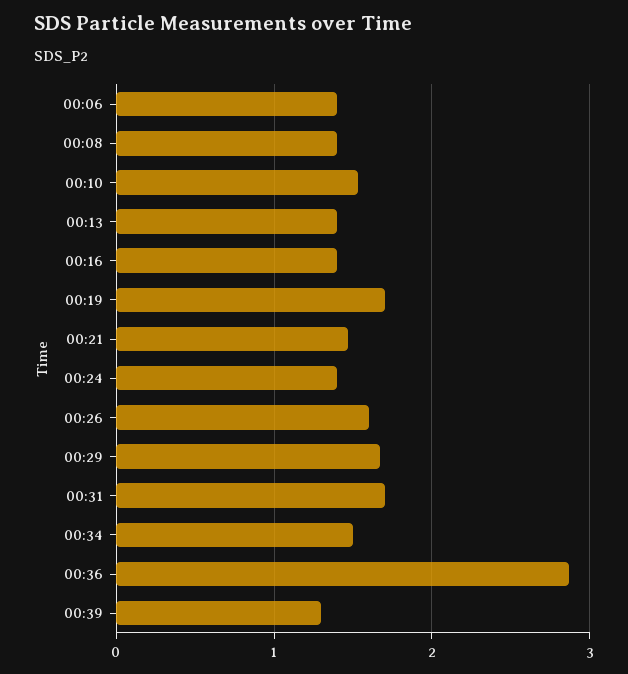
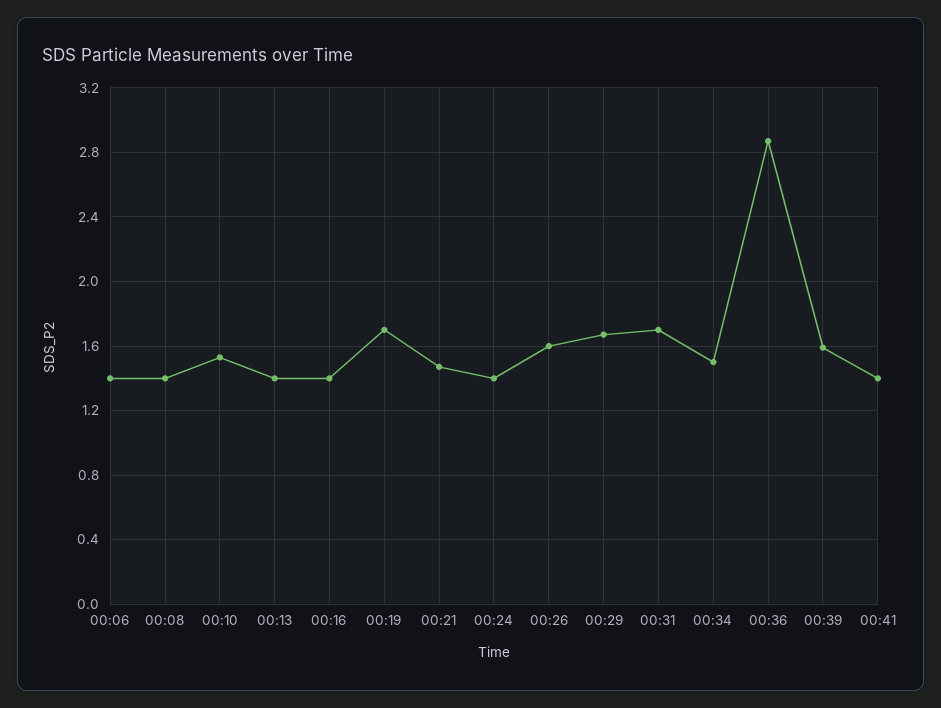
00:39: 1.3 -> 1.6
00:41: none -> 1.4

